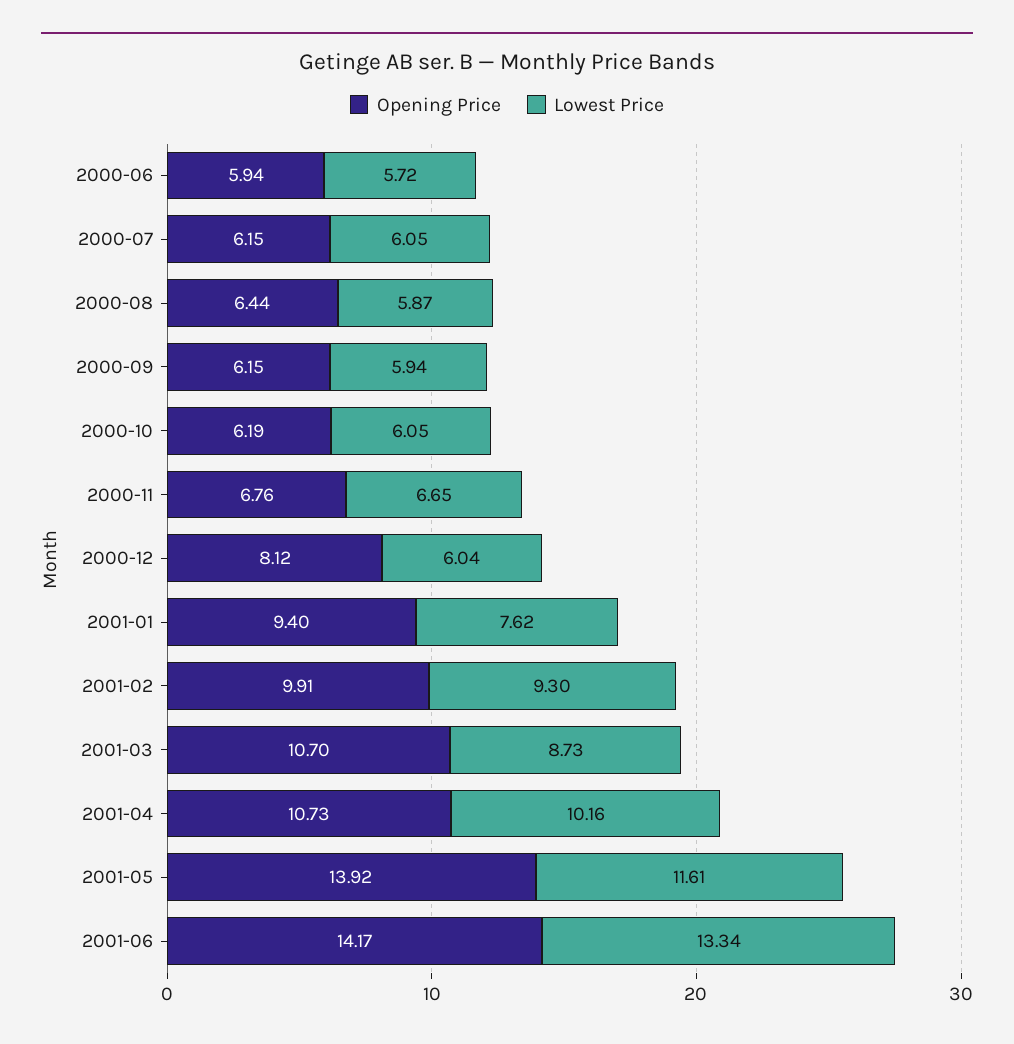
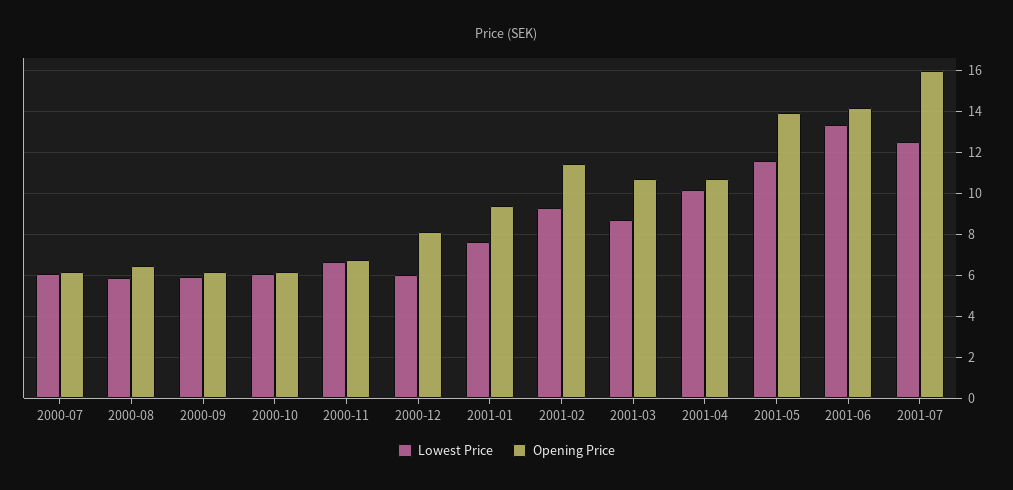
Opening Price, 2000-06: 5.94 -> none
Lowest Price, 2000-06: 5.72 -> none
Opening Price, 2001-02: 9.91 -> 11.5
Lowest Price, 2001-07: none -> 12.5
Opening Price, 2001-07: none -> 16

